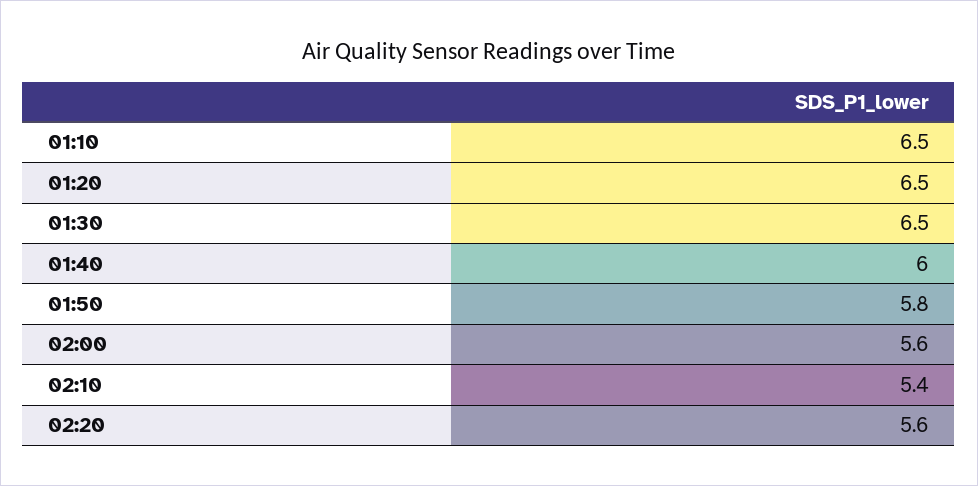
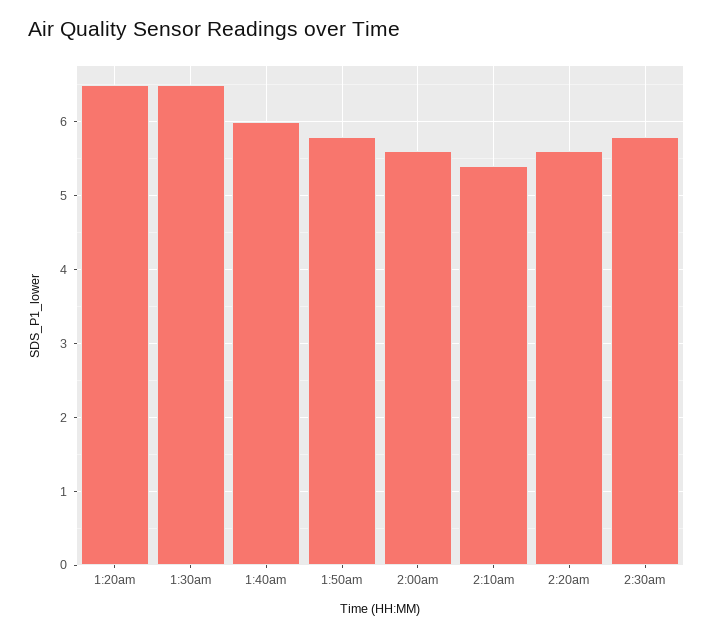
01:10: 6.5 -> none
2:30am: none -> 5.8

